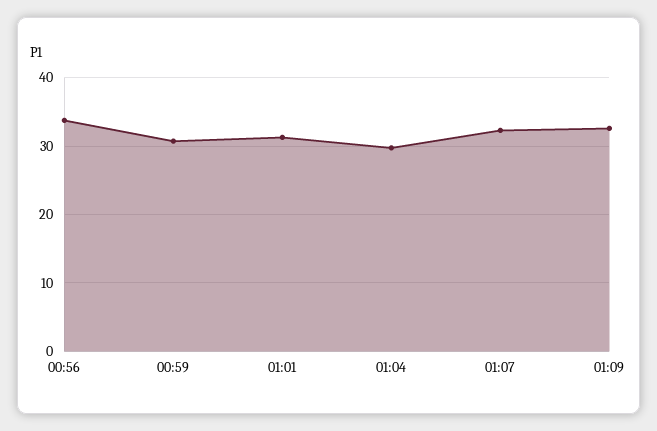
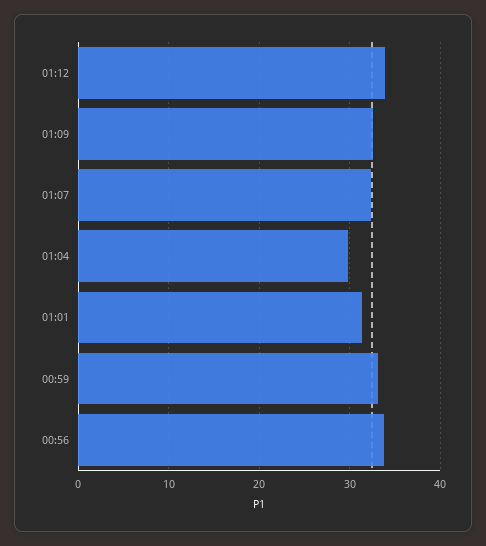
00:59: 31 -> 33
01:12: none -> 34

